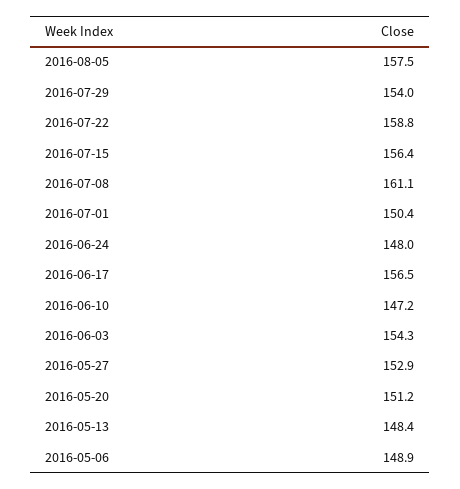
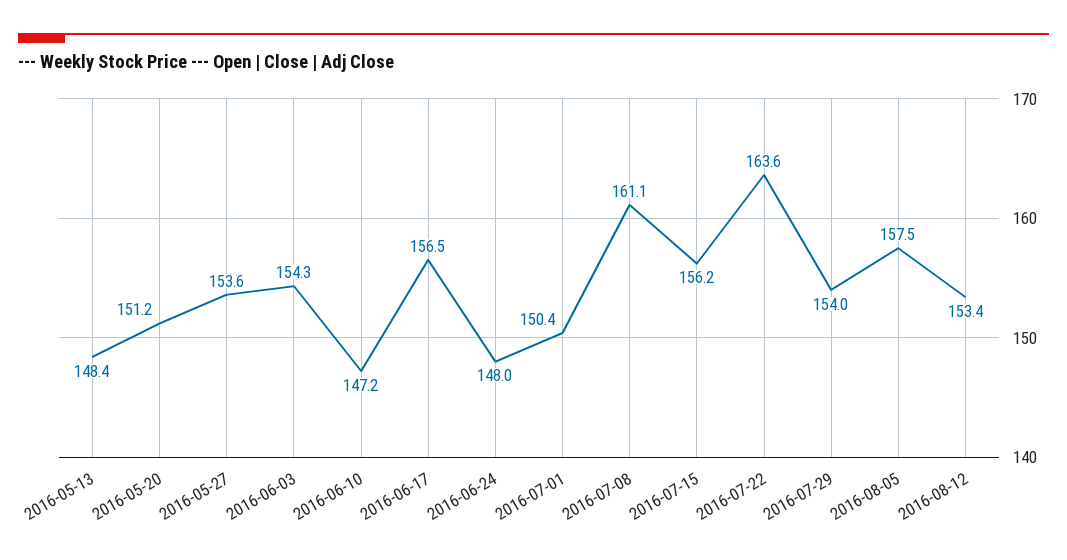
2016-07-22: 158.8 -> 163.6
2016-07-15: 156.4 -> 156.2
2016-05-27: 152.9 -> 153.6
2016-05-06: 148.9 -> none
2016-08-12: none -> 153.4

